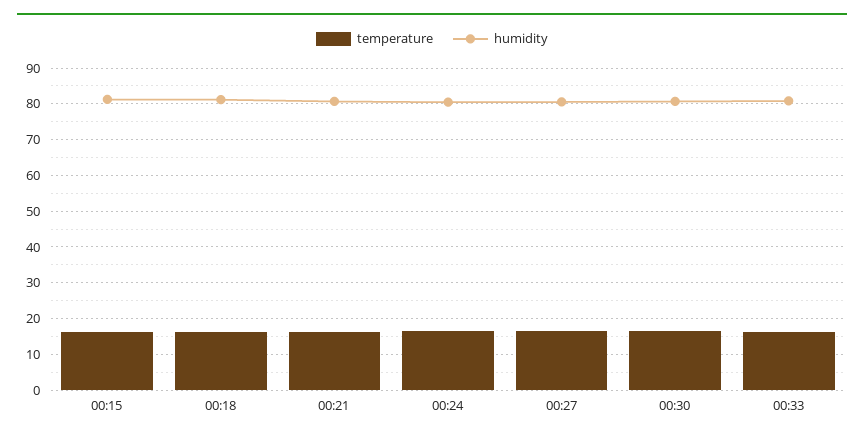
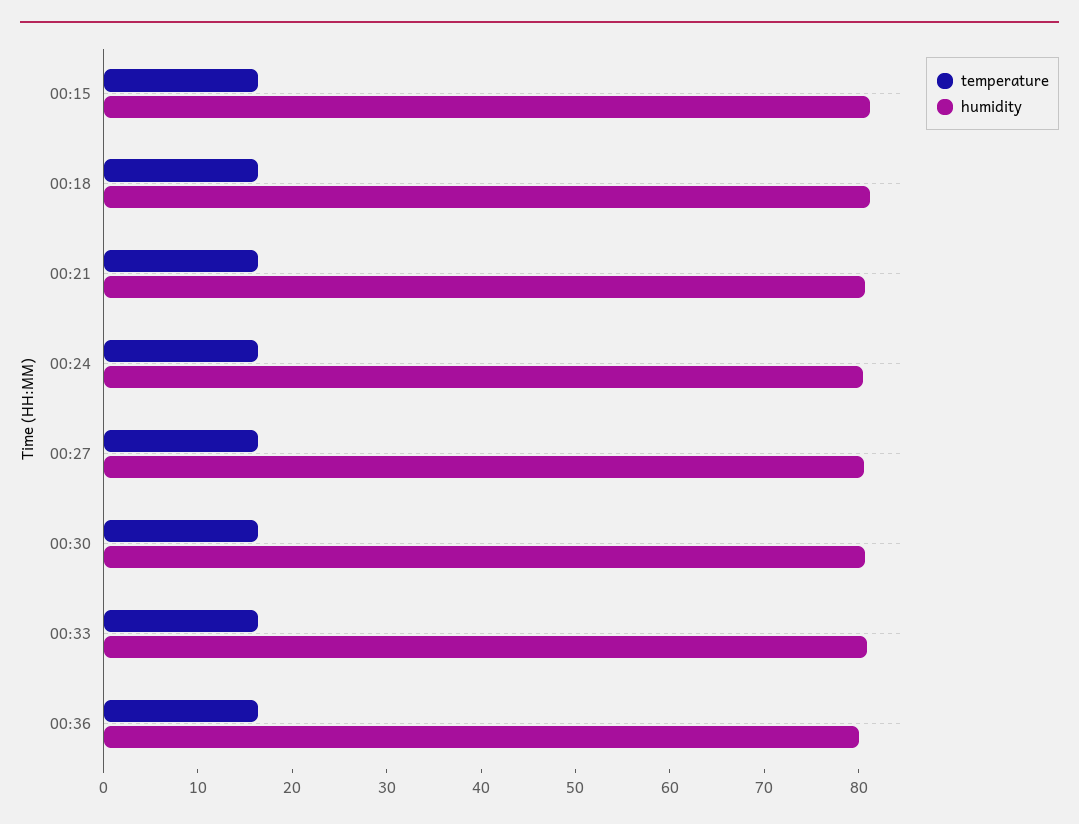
temperature, 00:36: none -> 16
humidity, 00:36: none -> 80

